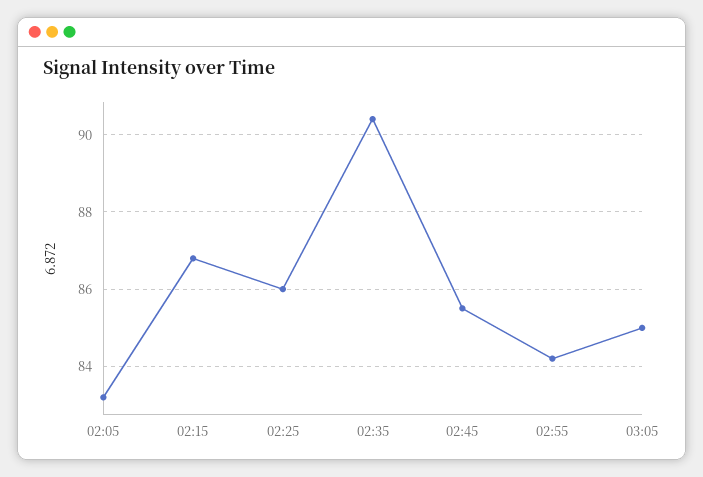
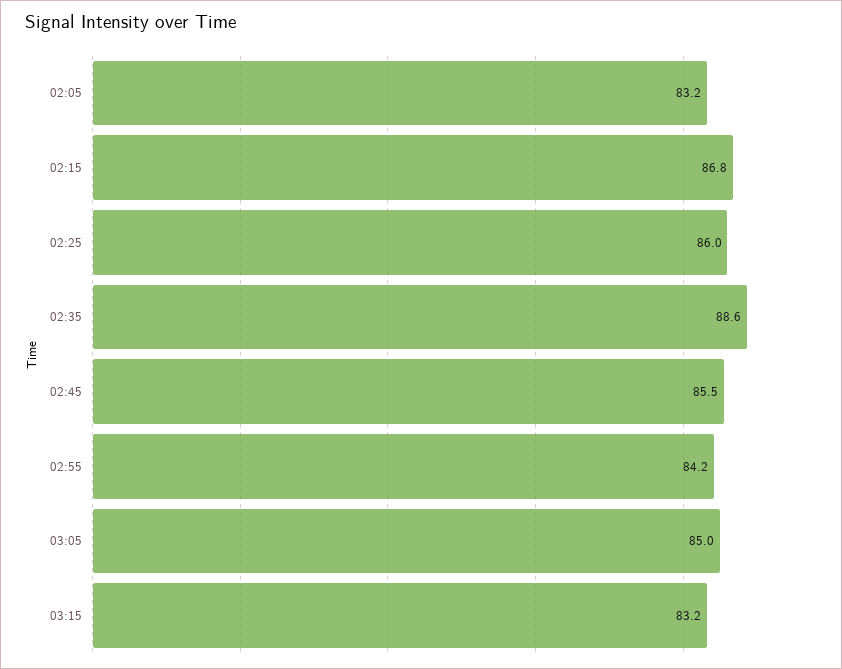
02:35: 90.5 -> 88.6
03:15: none -> 83.2

